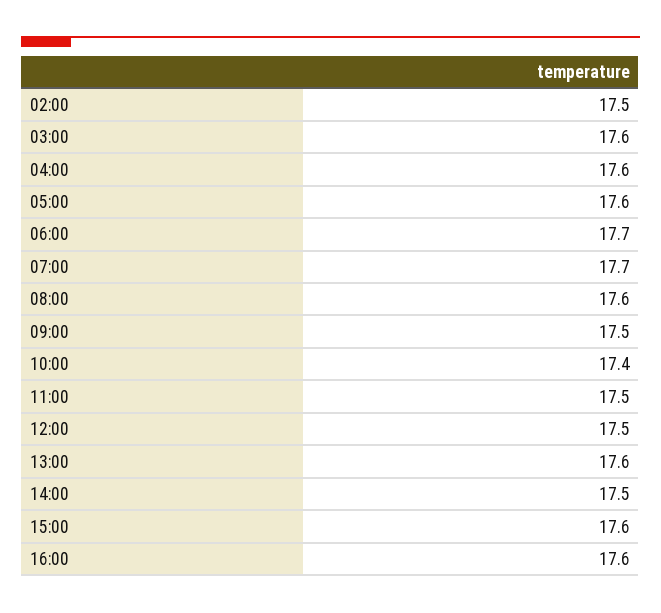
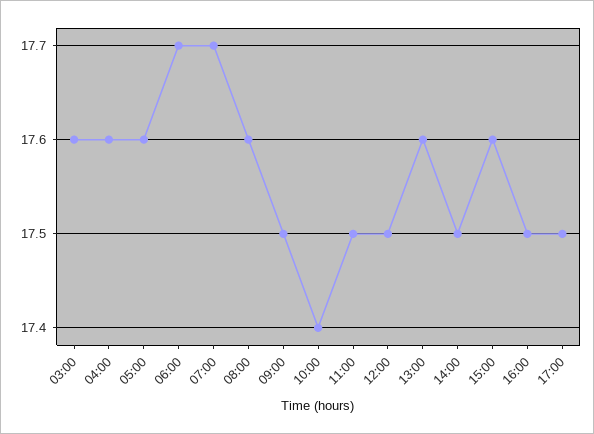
02:00: 17.5 -> none
16:00: 17.6 -> 17.5
17:00: none -> 17.5

